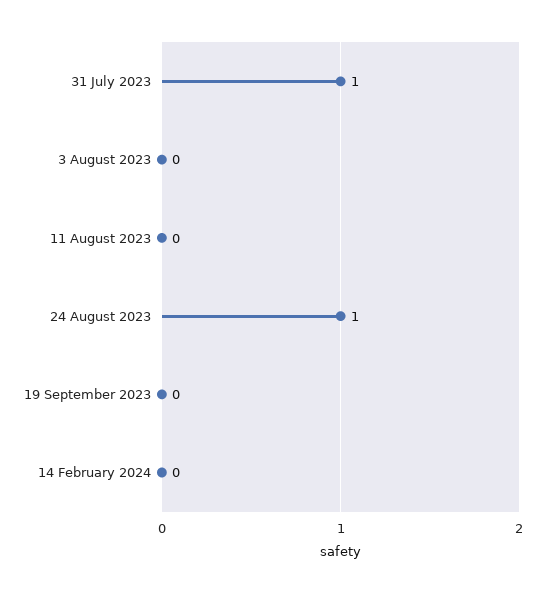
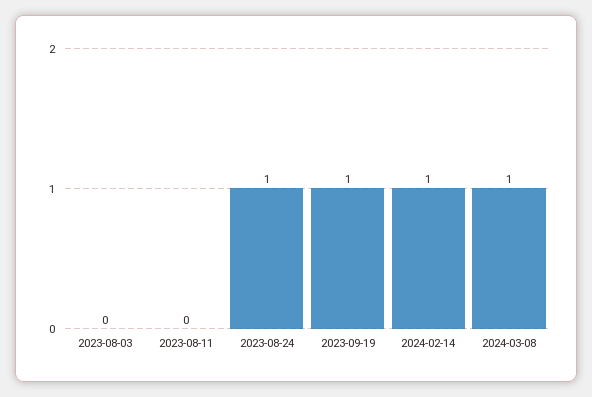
31 July 2023: 1 -> none
19 September 2023: 0 -> 1
14 February 2024: 0 -> 1
2024-03-08: none -> 1

